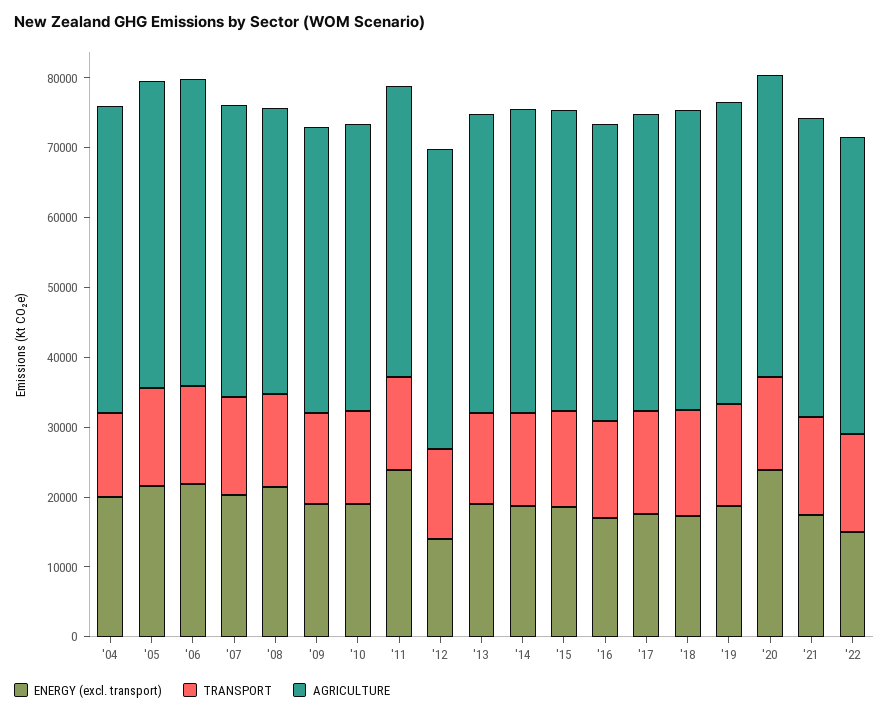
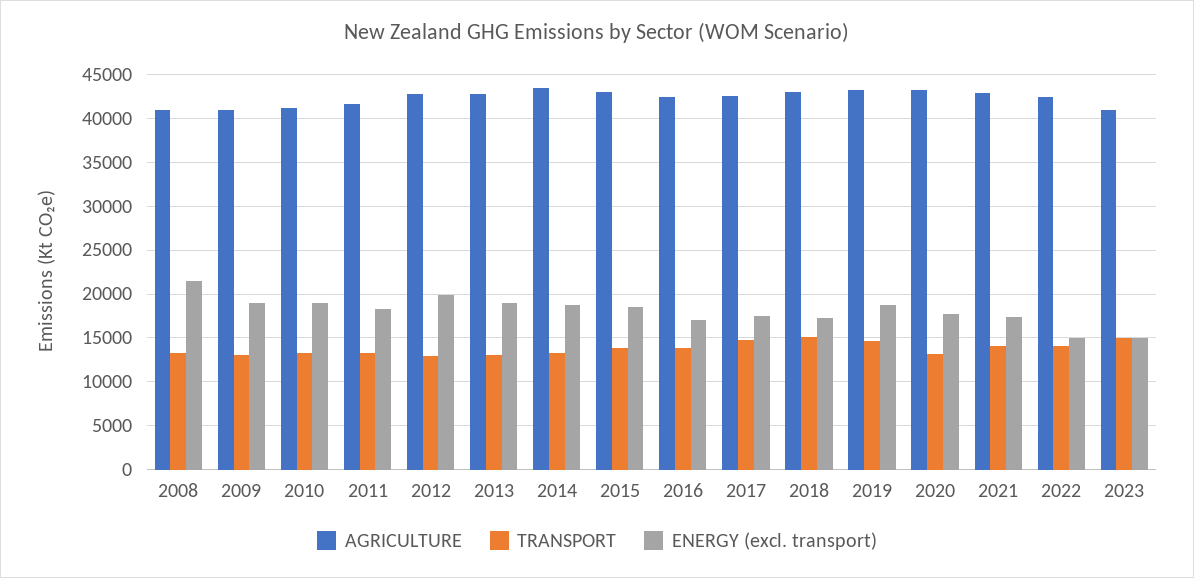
ENERGY (excl. transport), '04: 20000 -> none
TRANSPORT, '04: 12000 -> none
AGRICULTURE, '04: 44000 -> none
ENERGY (excl. transport), '05: 22000 -> none
TRANSPORT, '05: 14000 -> none
AGRICULTURE, '05: 44000 -> none
ENERGY (excl. transport), '06: 22000 -> none
TRANSPORT, '06: 14000 -> none
AGRICULTURE, '06: 44000 -> none
ENERGY (excl. transport), '07: 20000 -> none
TRANSPORT, '07: 14000 -> none
AGRICULTURE, '07: 42000 -> none
ENERGY (excl. transport), '11: 24000 -> 18000
ENERGY (excl. transport), '12: 14000 -> 20000
ENERGY (excl. transport), '20: 24000 -> 18000
AGRICULTURE, 2023: none -> 41000
TRANSPORT, 2023: none -> 15000
ENERGY (excl. transport), 2023: none -> 15000

